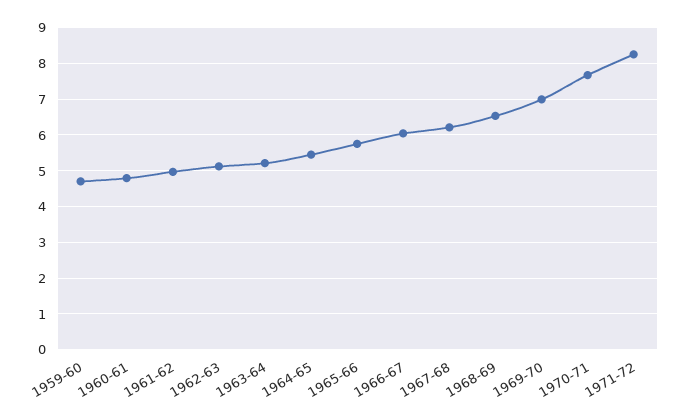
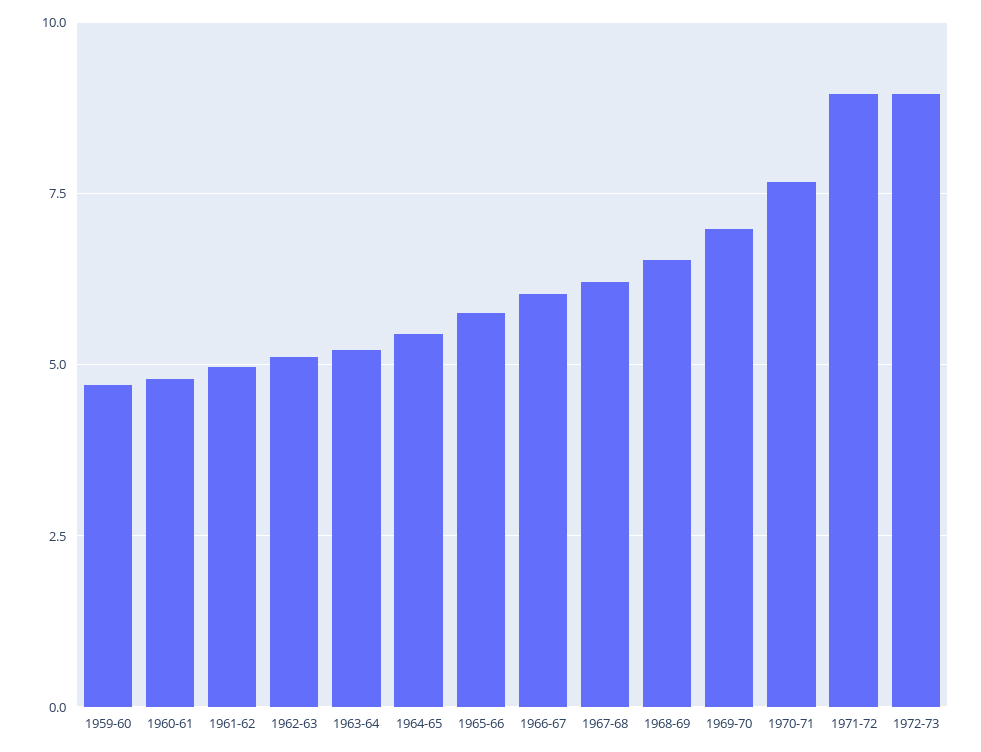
1971-72: 8.2 -> 9
1972-73: none -> 9

